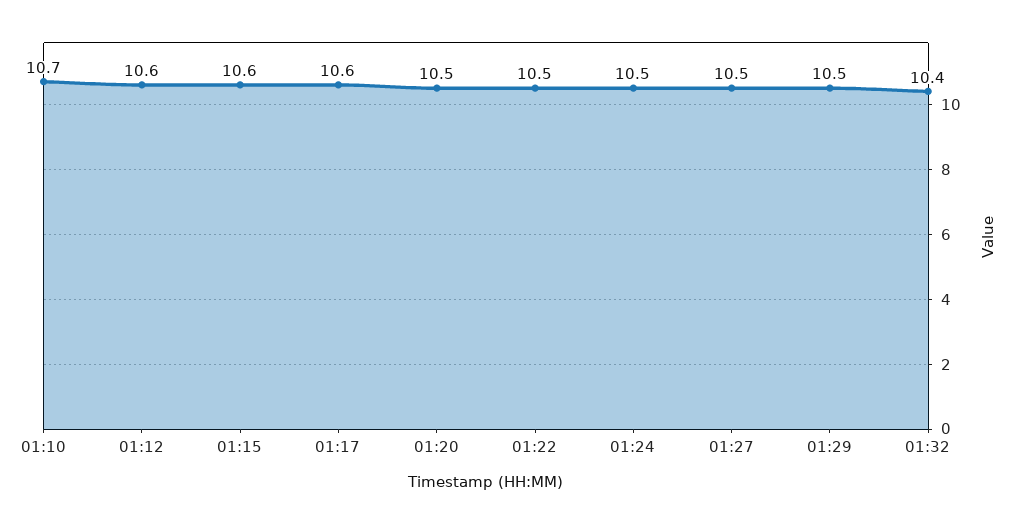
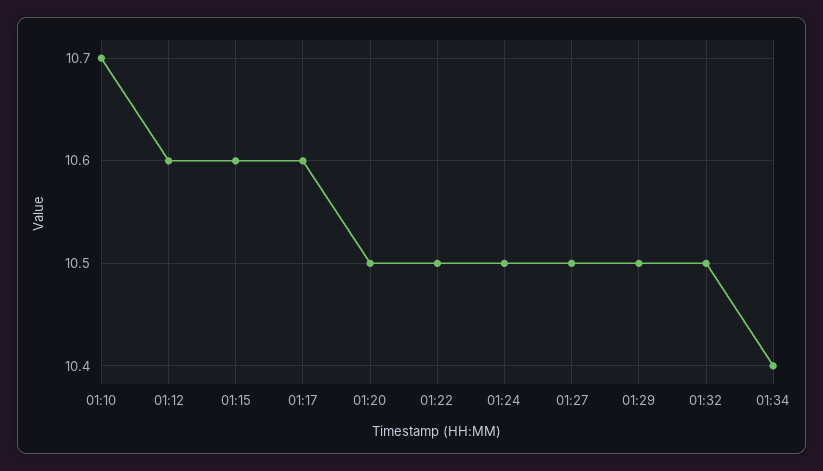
01:32: 10.4 -> 10.5
01:34: none -> 10.4

